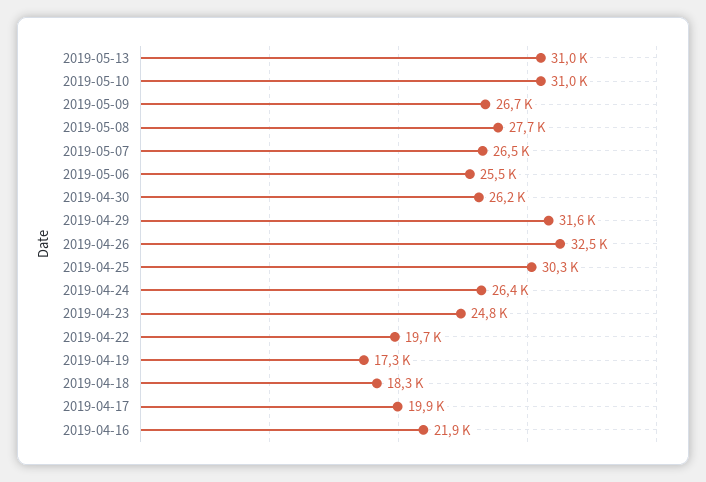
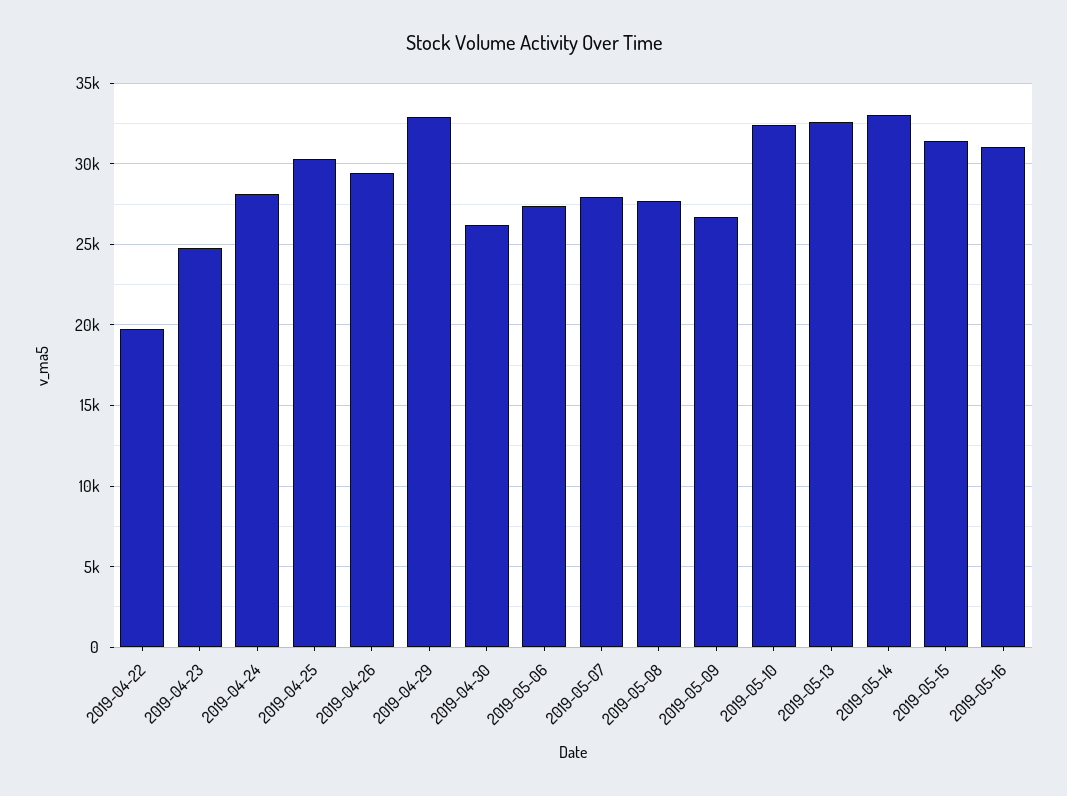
2019-05-13: 31000 -> 32500
2019-05-10: 31000 -> 32500
2019-05-07: 26500 -> 28000
2019-05-06: 25500 -> 27500
2019-04-29: 31600 -> 33000
2019-04-26: 32500 -> 29500
2019-04-24: 26400 -> 28000
2019-04-19: 17300 -> none
2019-04-18: 18300 -> none
2019-04-17: 19900 -> none
2019-04-16: 21900 -> none
2019-05-14: none -> 33000
2019-05-15: none -> 31500
2019-05-16: none -> 31000

